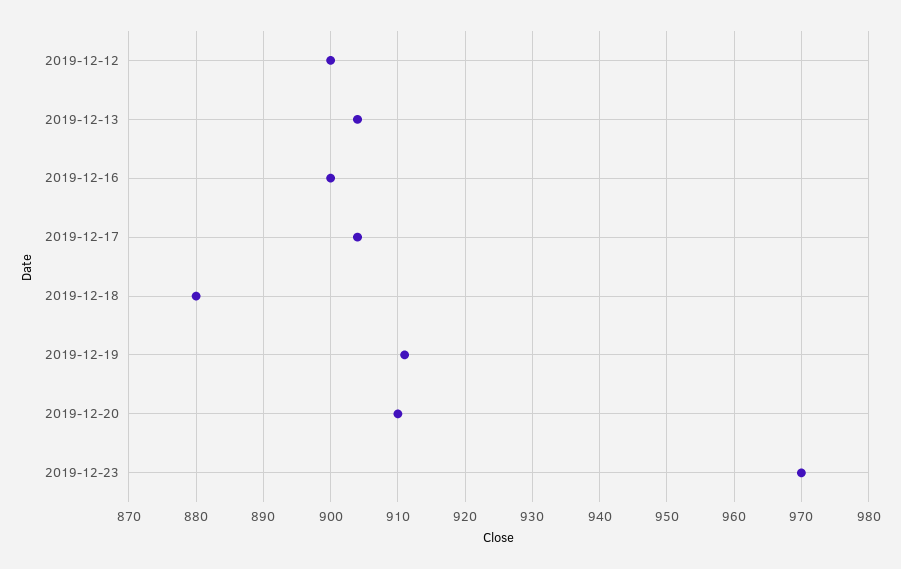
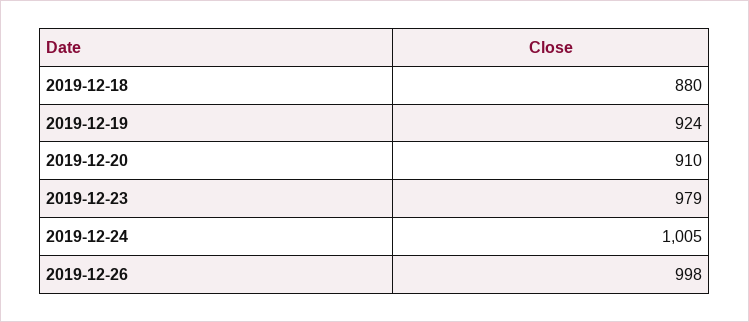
2019-12-12: 900 -> none
2019-12-13: 904 -> none
2019-12-16: 900 -> none
2019-12-17: 904 -> none
2019-12-19: 911 -> 924
2019-12-23: 970 -> 979
2019-12-24: none -> 1005
2019-12-26: none -> 998

